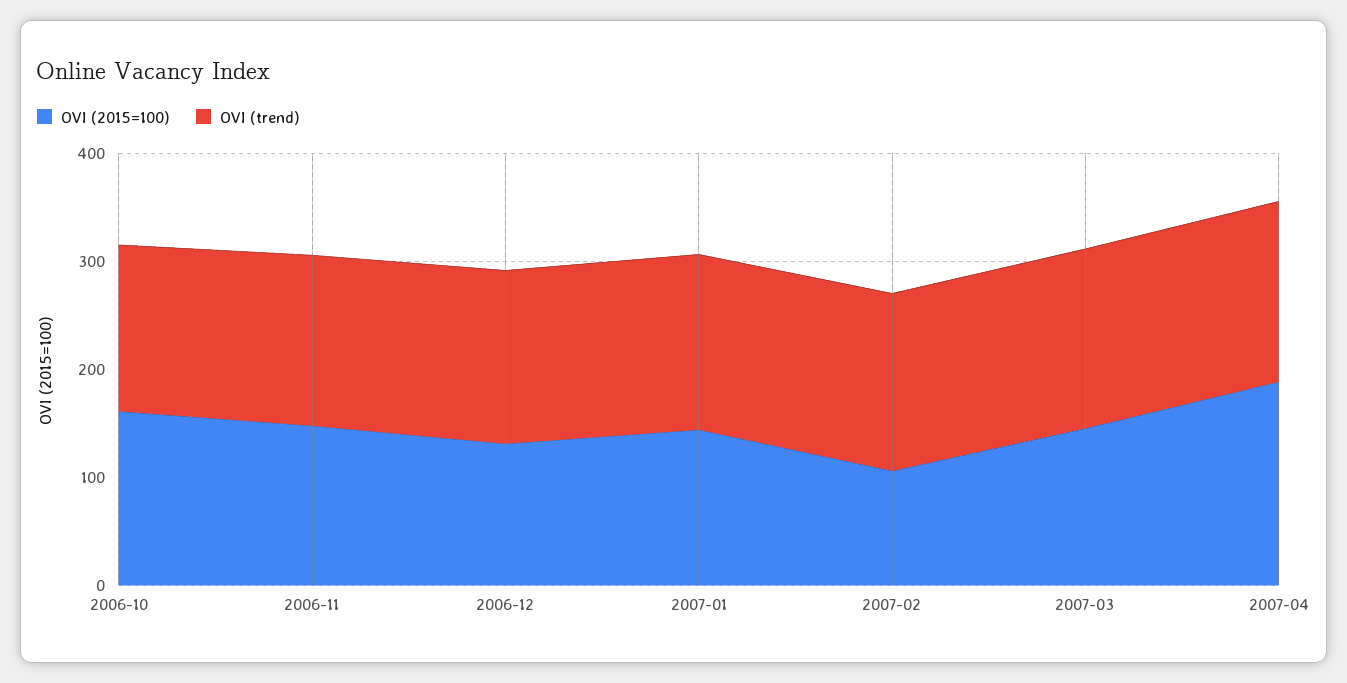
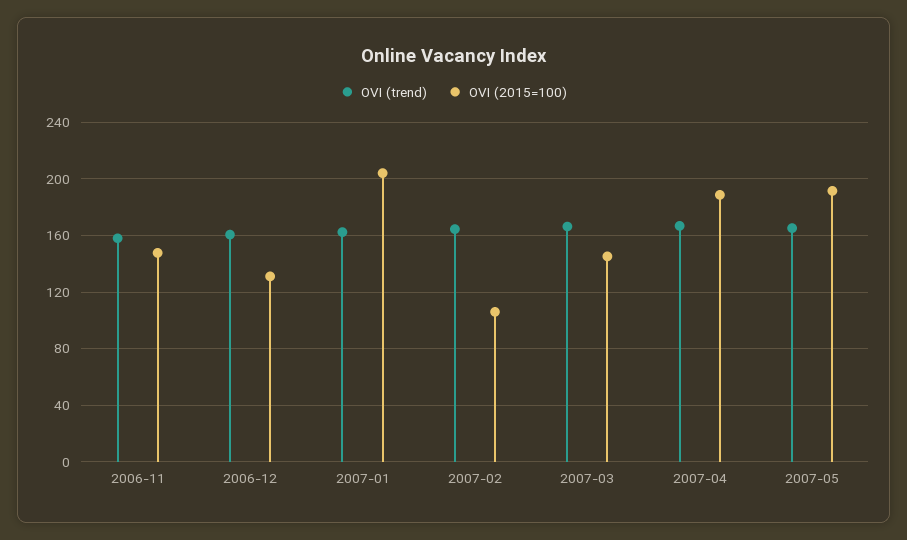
OVI (2015=100), 2006-10: 160 -> none
OVI (trend), 2006-10: 160 -> none
OVI (2015=100), 2007-01: 140 -> 205
OVI (trend), 2007-05: none -> 165
OVI (2015=100), 2007-05: none -> 190

